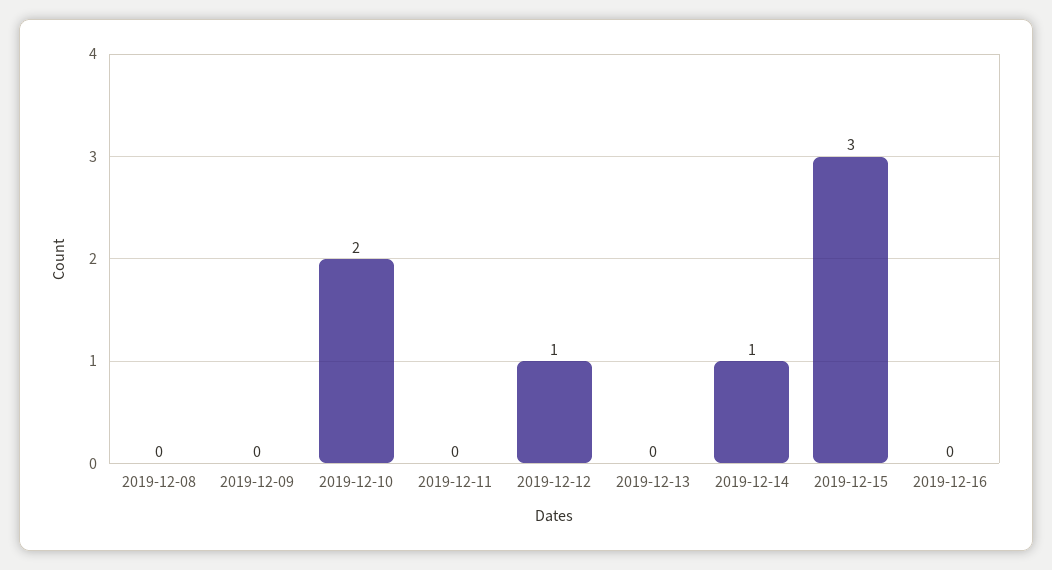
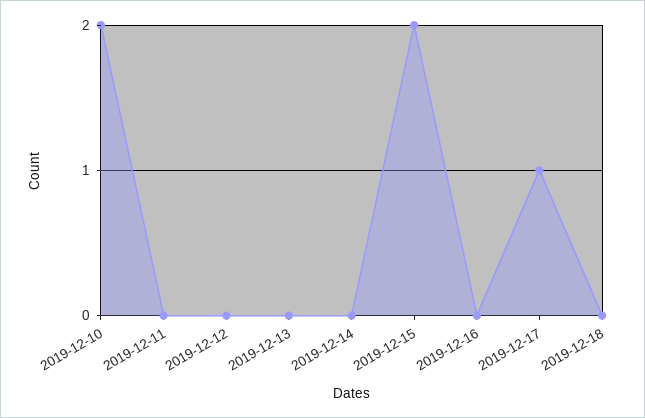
2019-12-08: 0 -> none
2019-12-09: 0 -> none
2019-12-12: 1 -> 0
2019-12-14: 1 -> 0
2019-12-15: 3 -> 2
2019-12-17: none -> 1
2019-12-18: none -> 0

